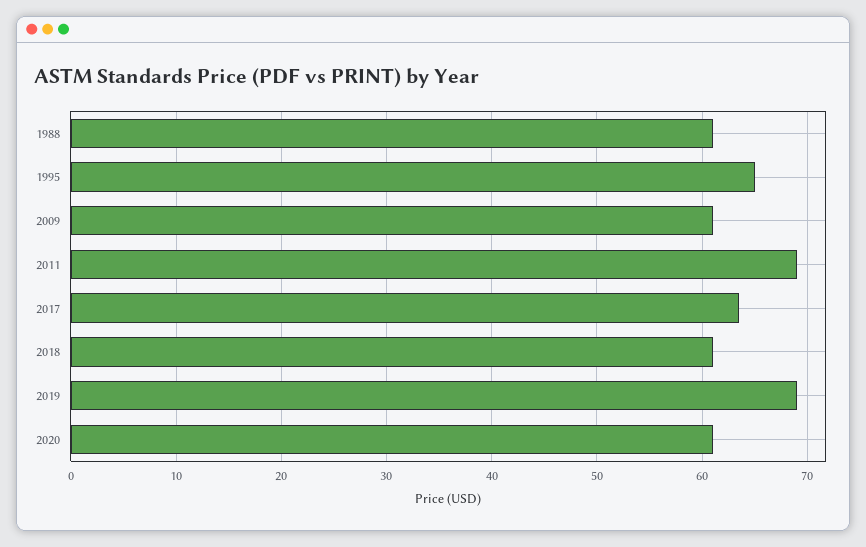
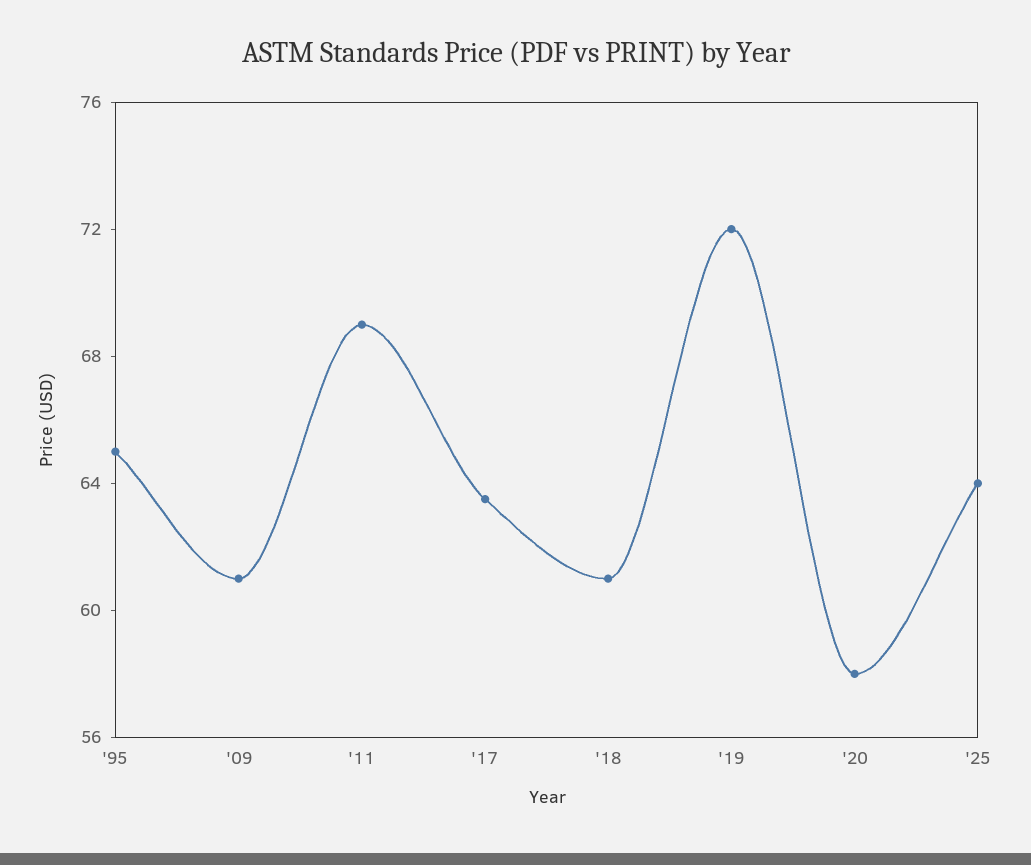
1988: 61 -> none
2019: 69 -> 72
2020: 61 -> 58
'25: none -> 64

